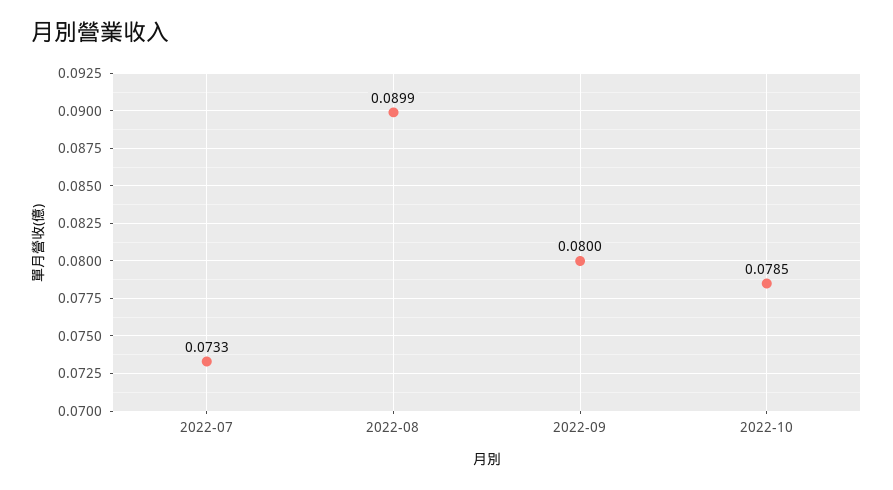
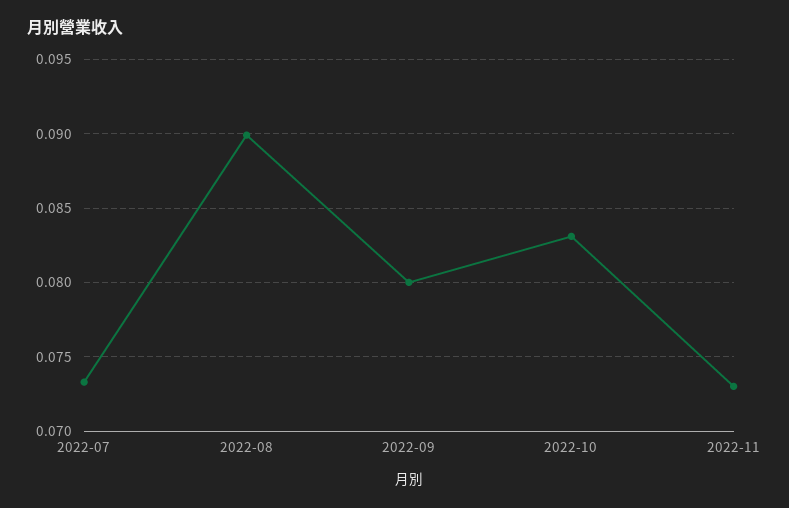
2022-10: 0.0785 -> 0.083
2022-11: none -> 0.073

